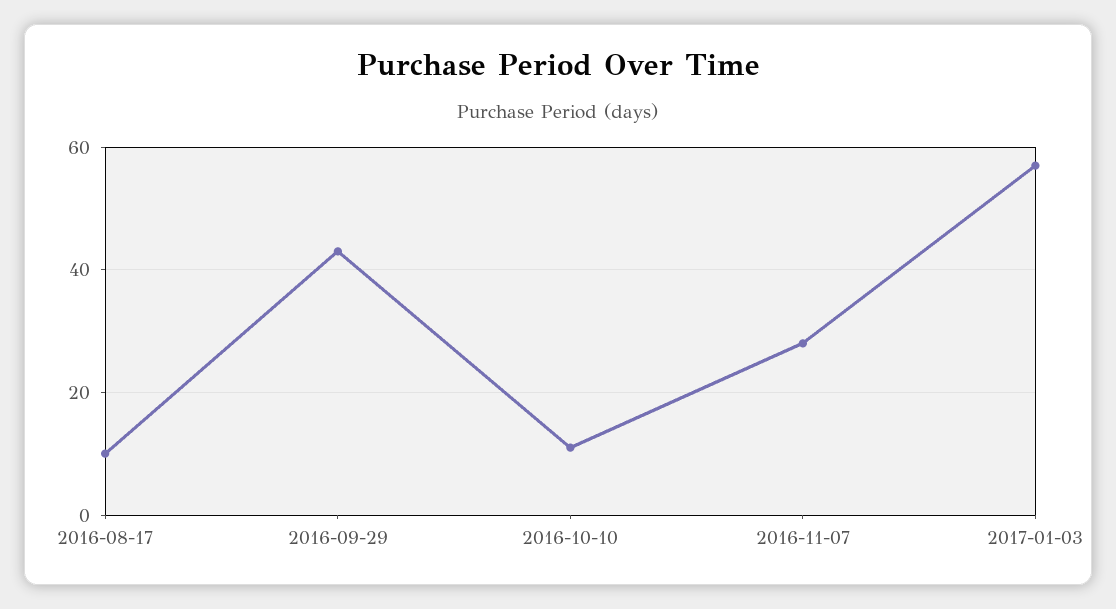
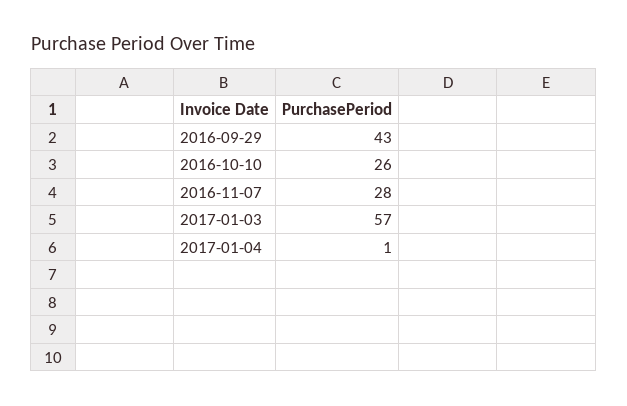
2016-08-17: 10 -> none
2016-10-10: 10 -> 26
2017-01-04: none -> 1

